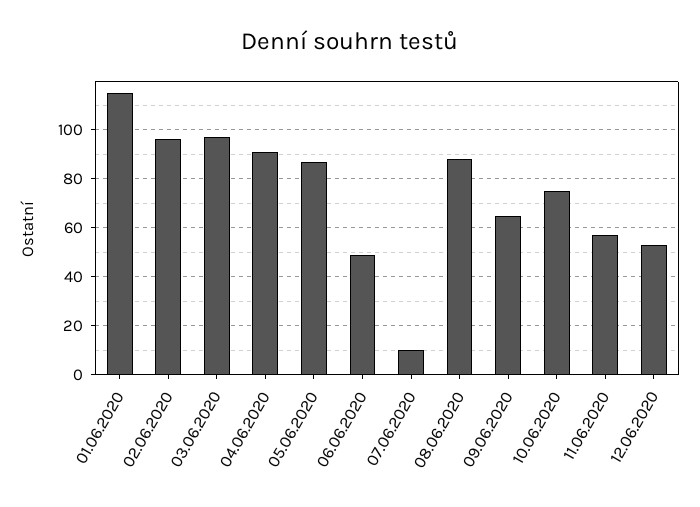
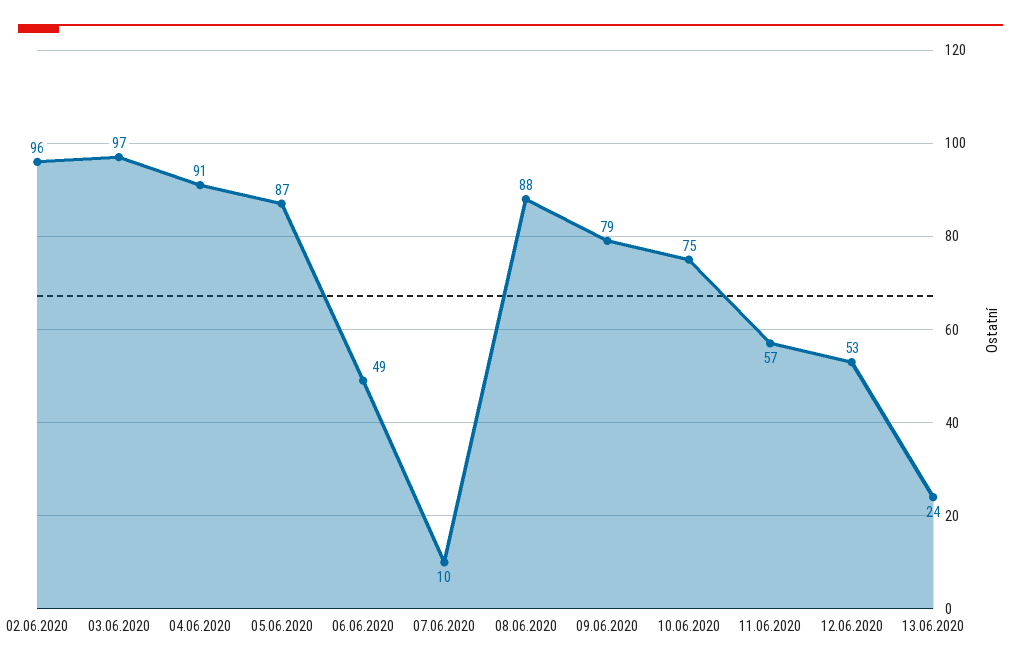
01.06.2020: 115 -> none
09.06.2020: 65 -> 79
13.06.2020: none -> 24

